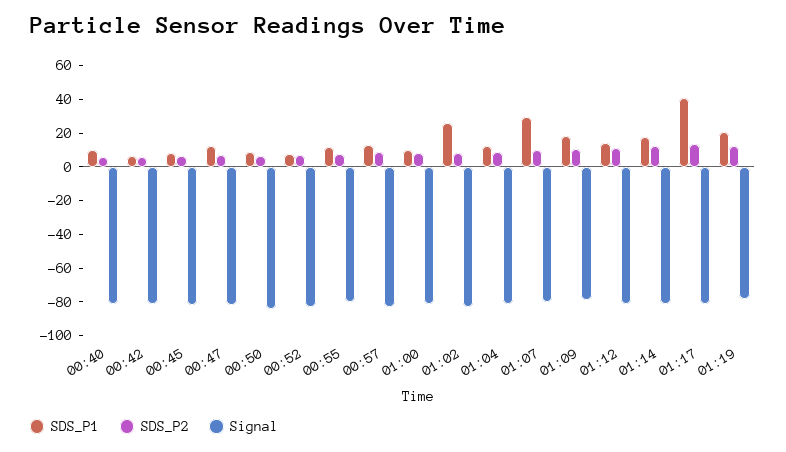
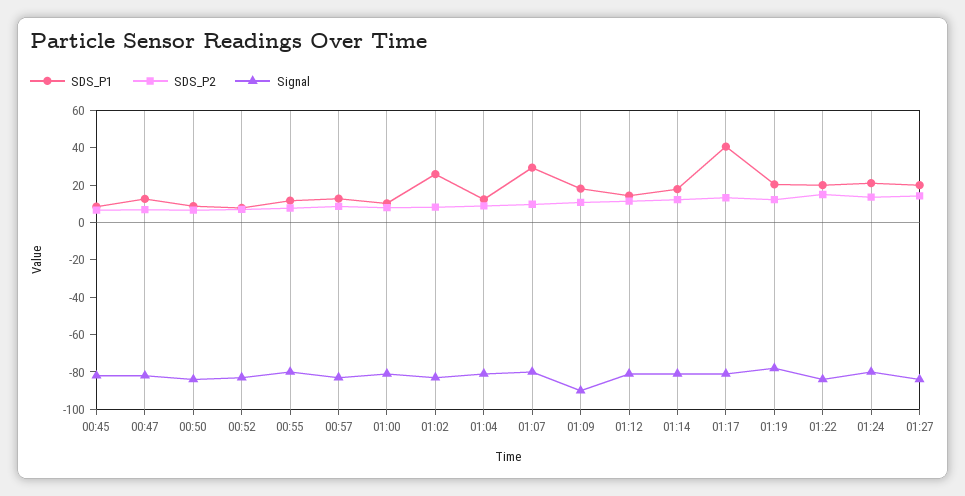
SDS_P1, 00:40: 10 -> none
SDS_P2, 00:40: 5 -> none
Signal, 00:40: -80 -> none
SDS_P1, 00:42: 5 -> none
SDS_P2, 00:42: 5 -> none
Signal, 00:42: -80 -> none
Signal, 01:09: -80 -> -90
SDS_P1, 01:22: none -> 20
SDS_P2, 01:22: none -> 15
Signal, 01:22: none -> -85
SDS_P1, 01:24: none -> 20
SDS_P2, 01:24: none -> 15
Signal, 01:24: none -> -80
SDS_P1, 01:27: none -> 20
SDS_P2, 01:27: none -> 15
Signal, 01:27: none -> -85

